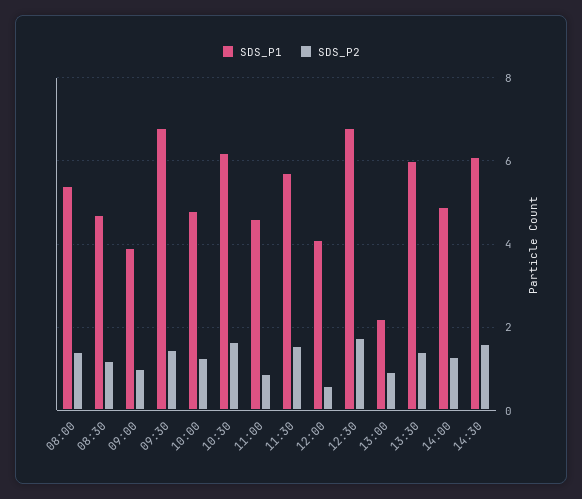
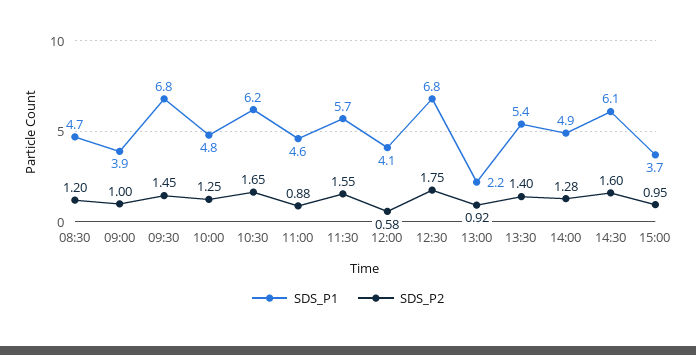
SDS_P1, 08:00: 5.4 -> none
SDS_P2, 08:00: 1.4 -> none
SDS_P1, 13:30: 6 -> 5.4
SDS_P1, 15:00: none -> 3.7
SDS_P2, 15:00: none -> 0.95

